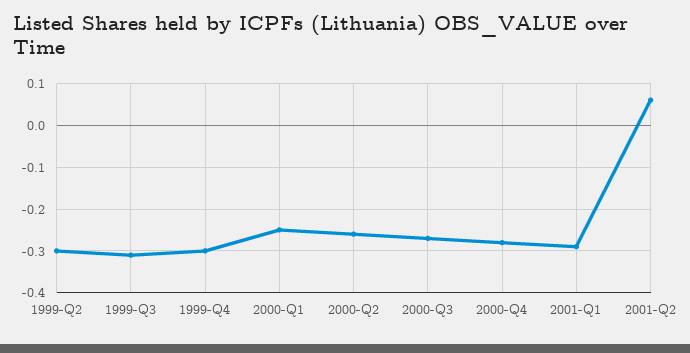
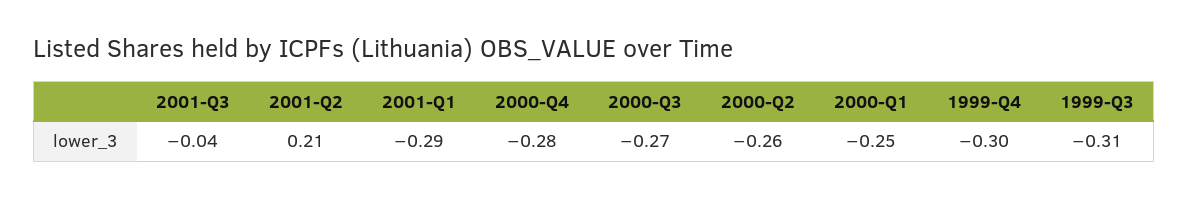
1999-Q2: -0.3 -> none
2001-Q2: 0.05 -> 0.21
2001-Q3: none -> -0.04

